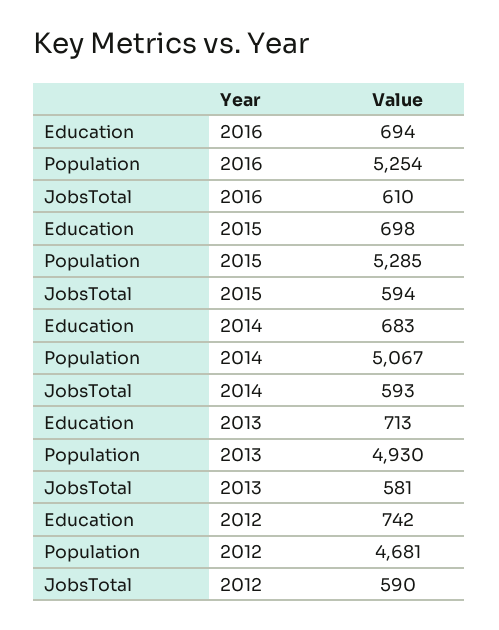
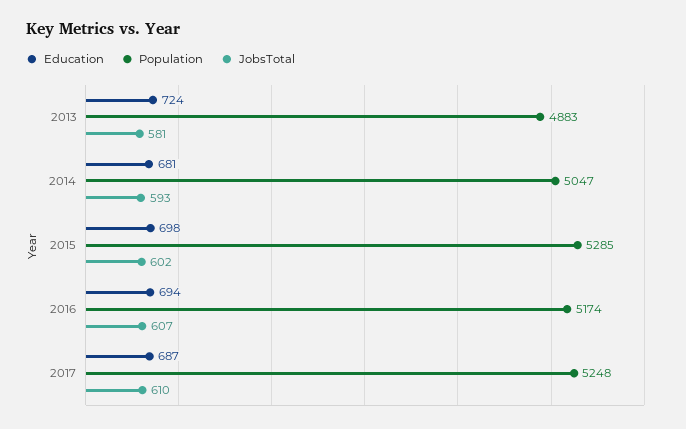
Population, 2016: 5254 -> 5174
JobsTotal, 2016: 610 -> 607
JobsTotal, 2015: 594 -> 602
Education, 2014: 683 -> 681
Population, 2014: 5067 -> 5047
Education, 2013: 713 -> 724
Population, 2013: 4930 -> 4883
Education, 2012: 742 -> none
Population, 2012: 4681 -> none
JobsTotal, 2012: 590 -> none
Education, 2017: none -> 687
Population, 2017: none -> 5248
JobsTotal, 2017: none -> 610

